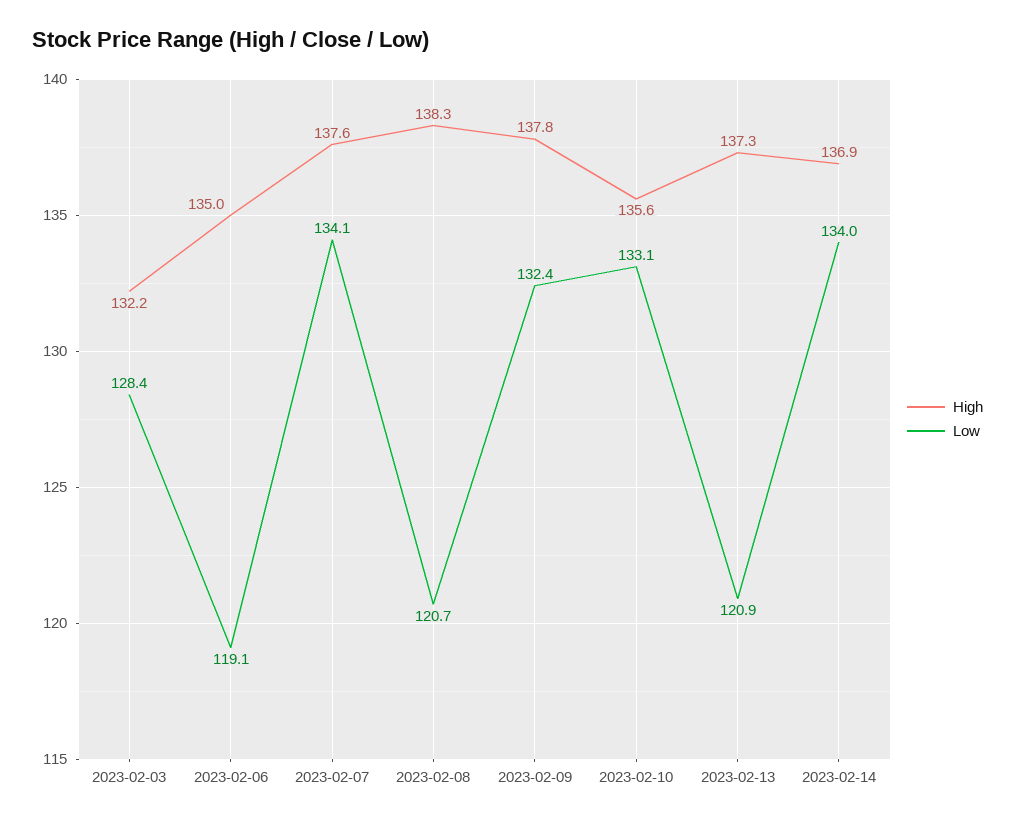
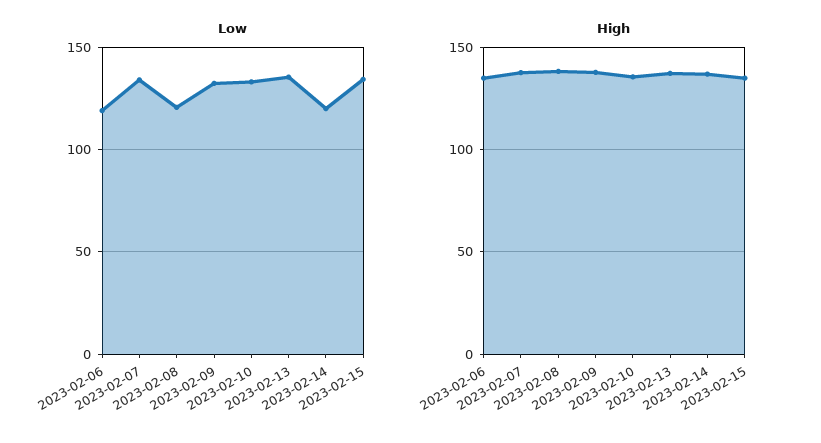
High, 2023-02-03: 132.2 -> none
Low, 2023-02-03: 128.4 -> none
Low, 2023-02-13: 120.9 -> 135
Low, 2023-02-14: 134 -> 120
Low, 2023-02-15: none -> 135
High, 2023-02-15: none -> 135

